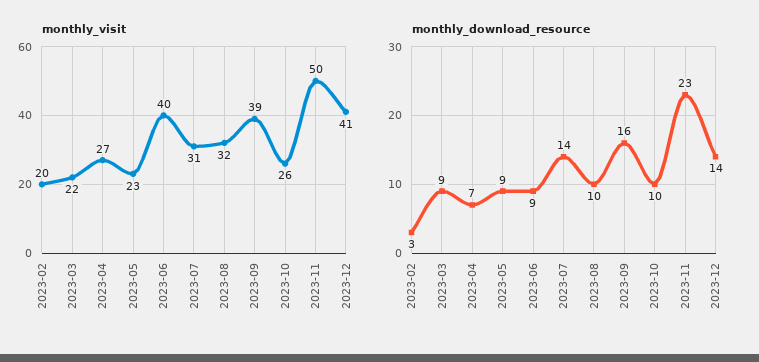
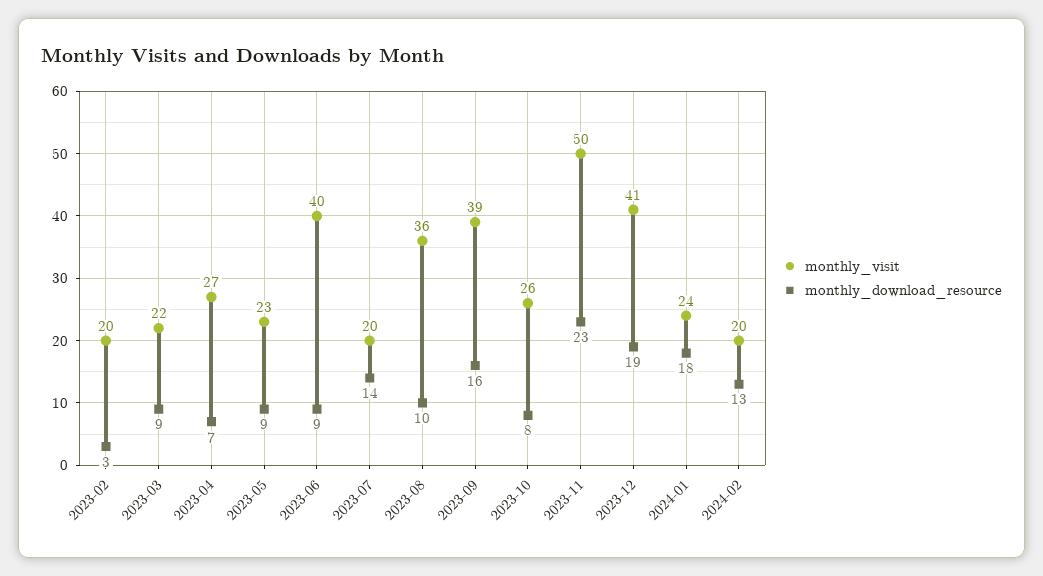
monthly_visit, 2023-07: 31 -> 20
monthly_visit, 2023-08: 32 -> 36
monthly_download_resource, 2023-10: 10 -> 8
monthly_download_resource, 2023-12: 14 -> 19
monthly_visit, 2024-01: none -> 24
monthly_download_resource, 2024-01: none -> 18
monthly_visit, 2024-02: none -> 20
monthly_download_resource, 2024-02: none -> 13

